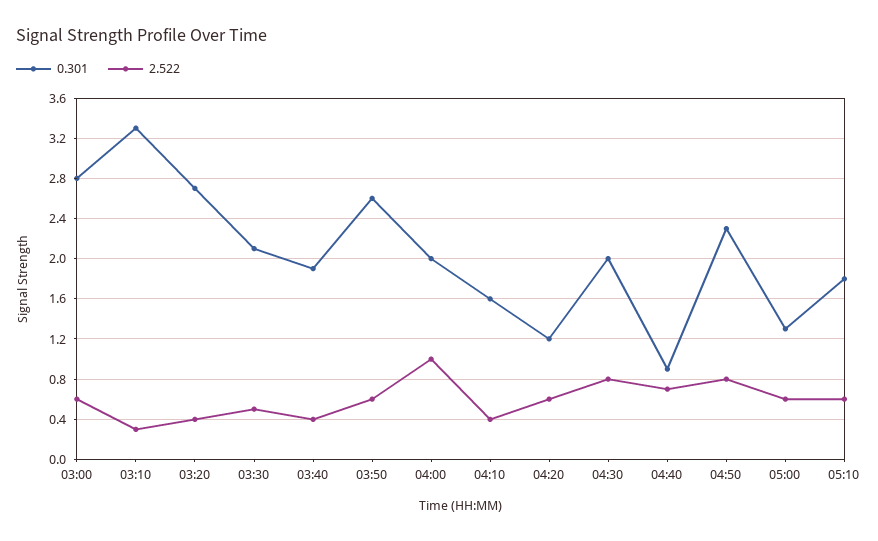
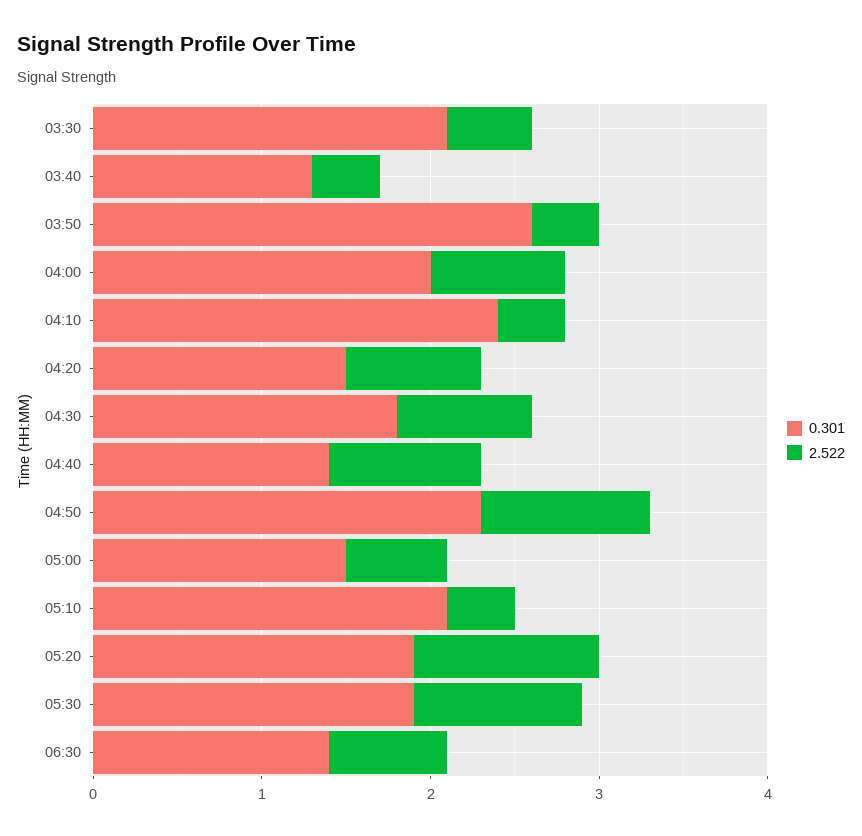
0.301, 03:00: 2.8 -> none
2.522, 03:00: 0.6 -> none
0.301, 03:10: 3.3 -> none
2.522, 03:10: 0.3 -> none
0.301, 03:20: 2.7 -> none
2.522, 03:20: 0.4 -> none
0.301, 03:40: 1.9 -> 1.3
2.522, 03:50: 0.6 -> 0.4
2.522, 04:00: 1 -> 0.8
0.301, 04:10: 1.6 -> 2.4
0.301, 04:20: 1.2 -> 1.5
2.522, 04:20: 0.6 -> 0.8
0.301, 04:30: 2 -> 1.8
0.301, 04:40: 0.9 -> 1.4
2.522, 04:40: 0.7 -> 0.9
2.522, 04:50: 0.8 -> 1
0.301, 05:00: 1.3 -> 1.5
0.301, 05:10: 1.8 -> 2.1
2.522, 05:10: 0.6 -> 0.4
0.301, 05:20: none -> 1.9
2.522, 05:20: none -> 1.1
0.301, 05:30: none -> 1.9
2.522, 05:30: none -> 1
0.301, 06:30: none -> 1.4
2.522, 06:30: none -> 0.7

